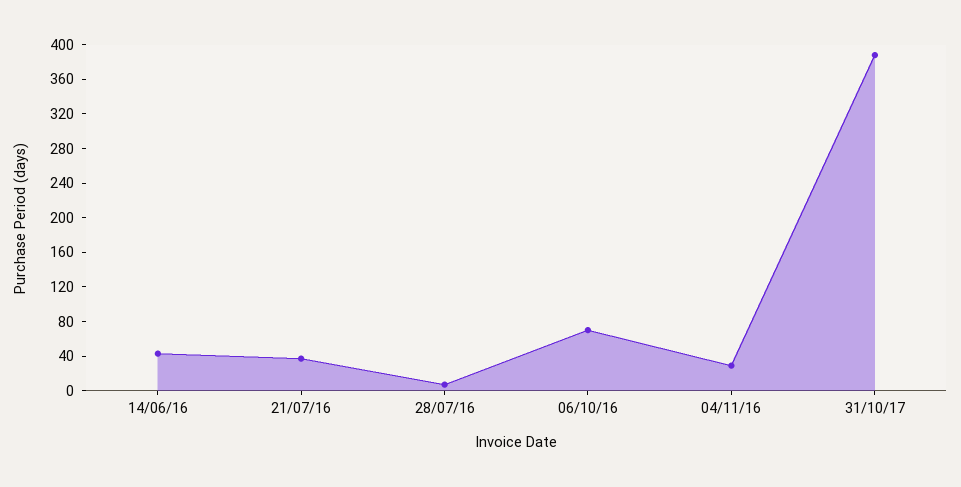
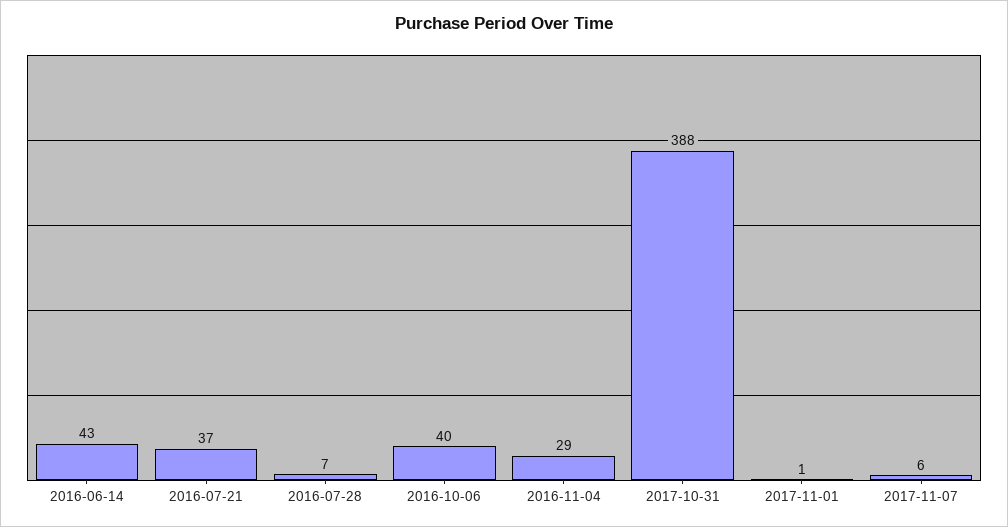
06/10/16: 70 -> 40
2017-11-01: none -> 1
2017-11-07: none -> 6

